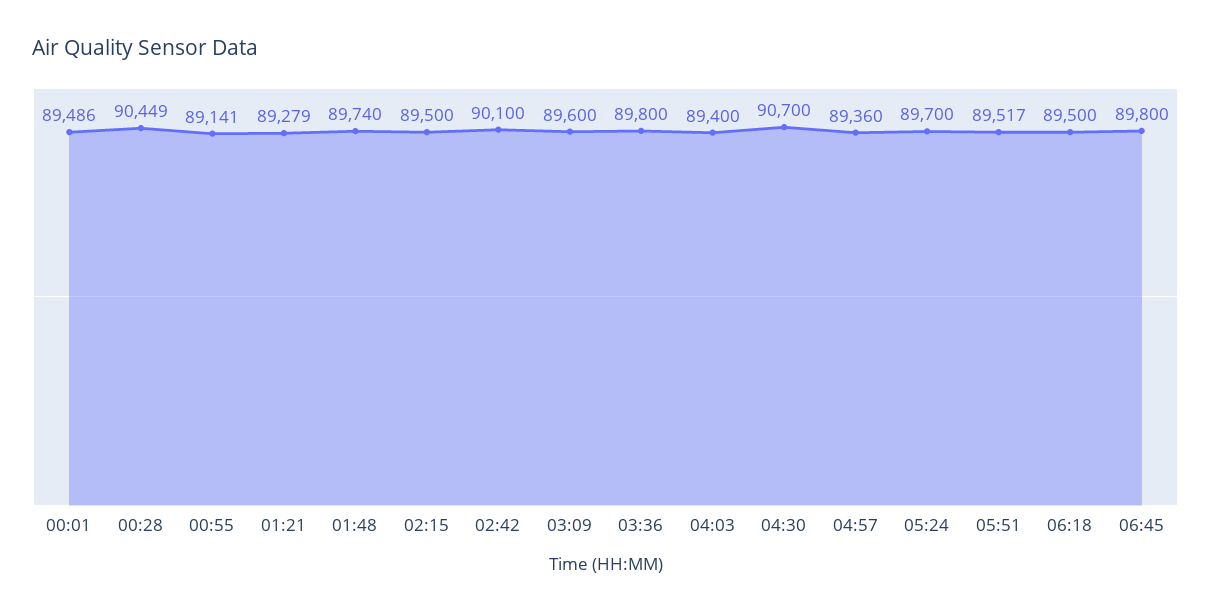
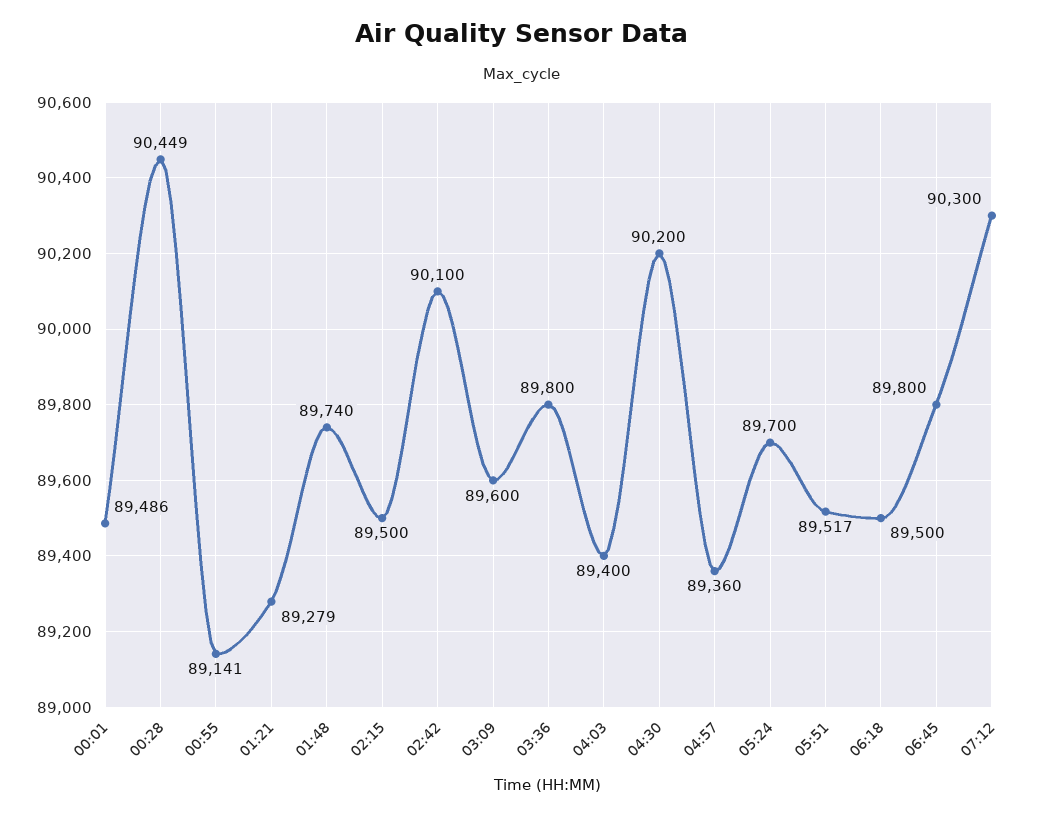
04:30: 90700 -> 90200
07:12: none -> 90300

